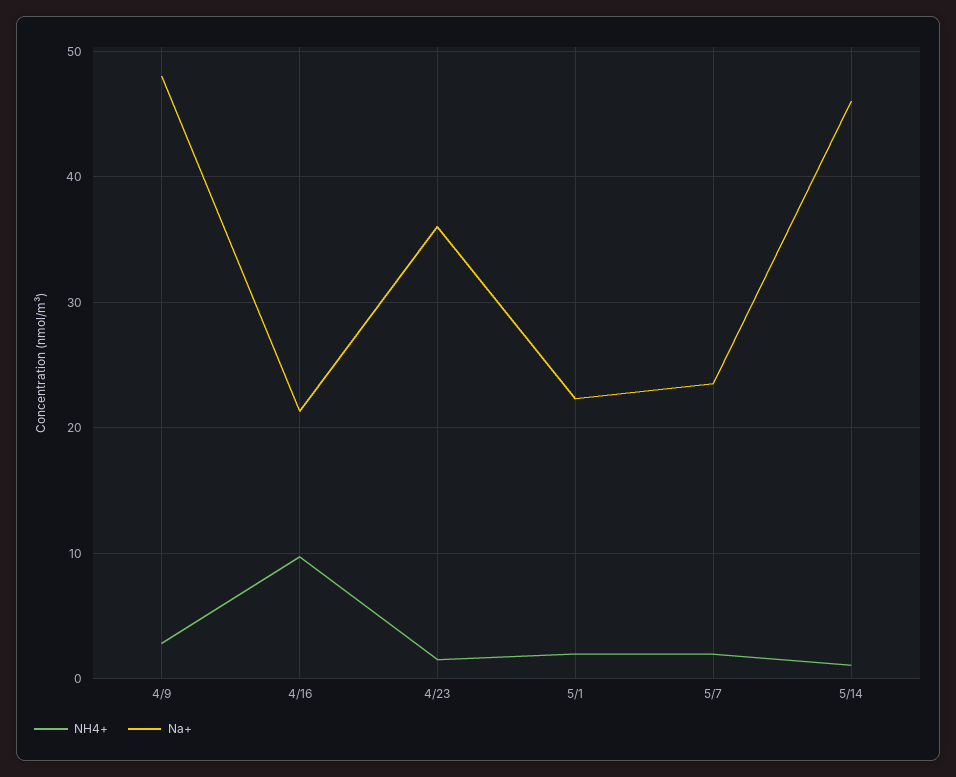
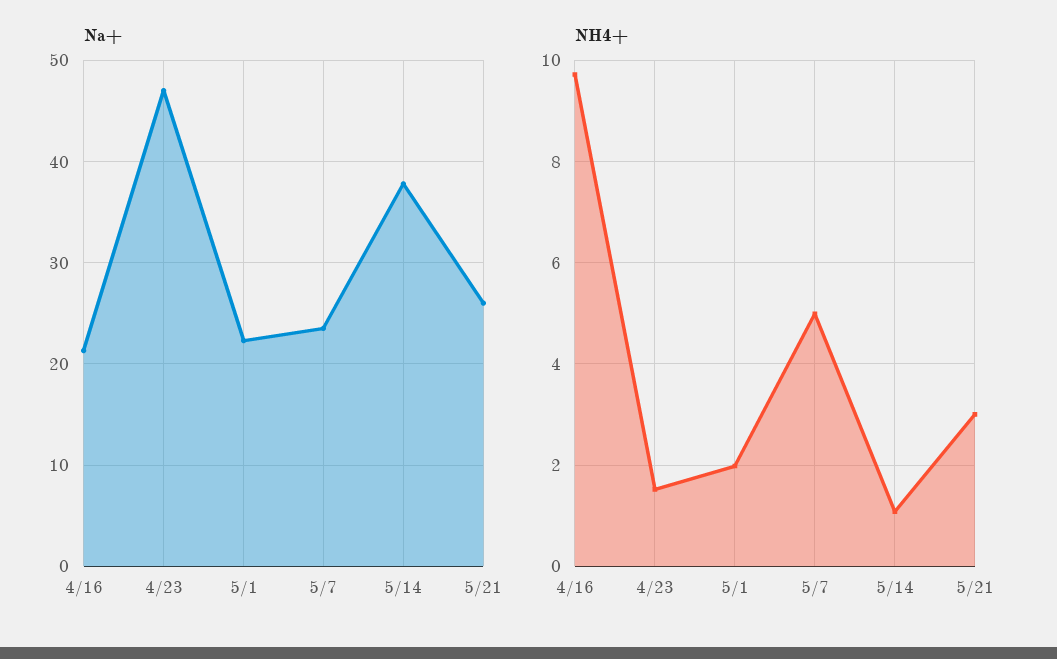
NH4+, 4/9: 3 -> none
Na+, 4/9: 48 -> none
Na+, 4/23: 36 -> 47
NH4+, 5/7: 2 -> 5
Na+, 5/14: 46 -> 38
Na+, 5/21: none -> 26
NH4+, 5/21: none -> 3

